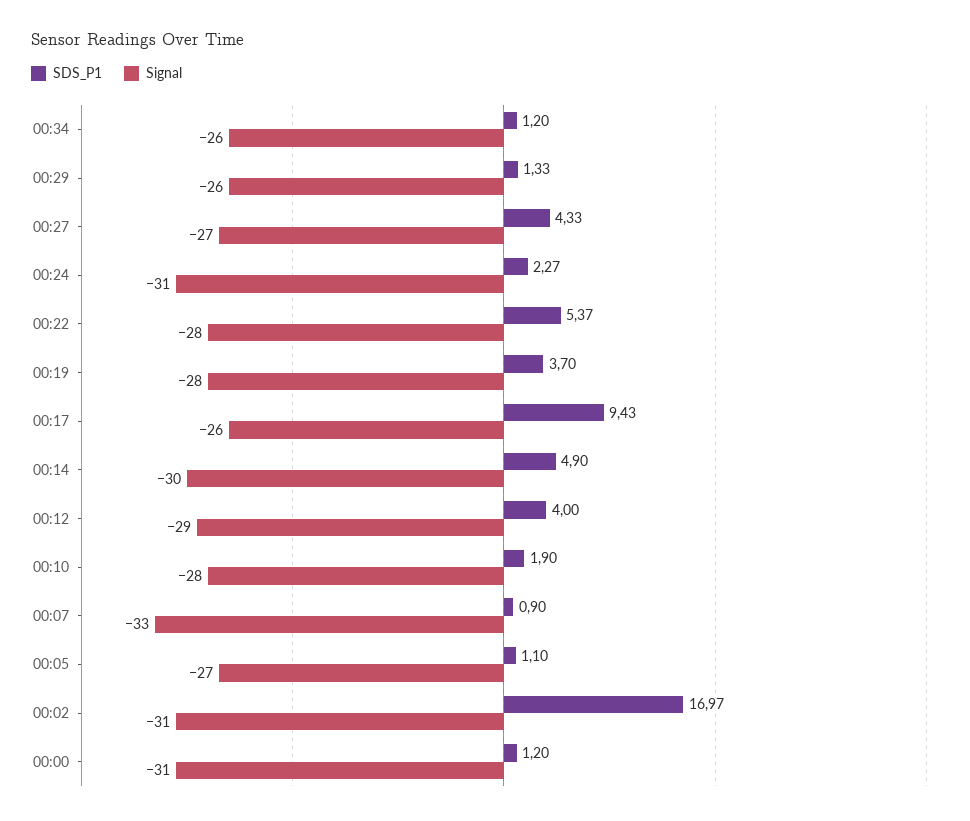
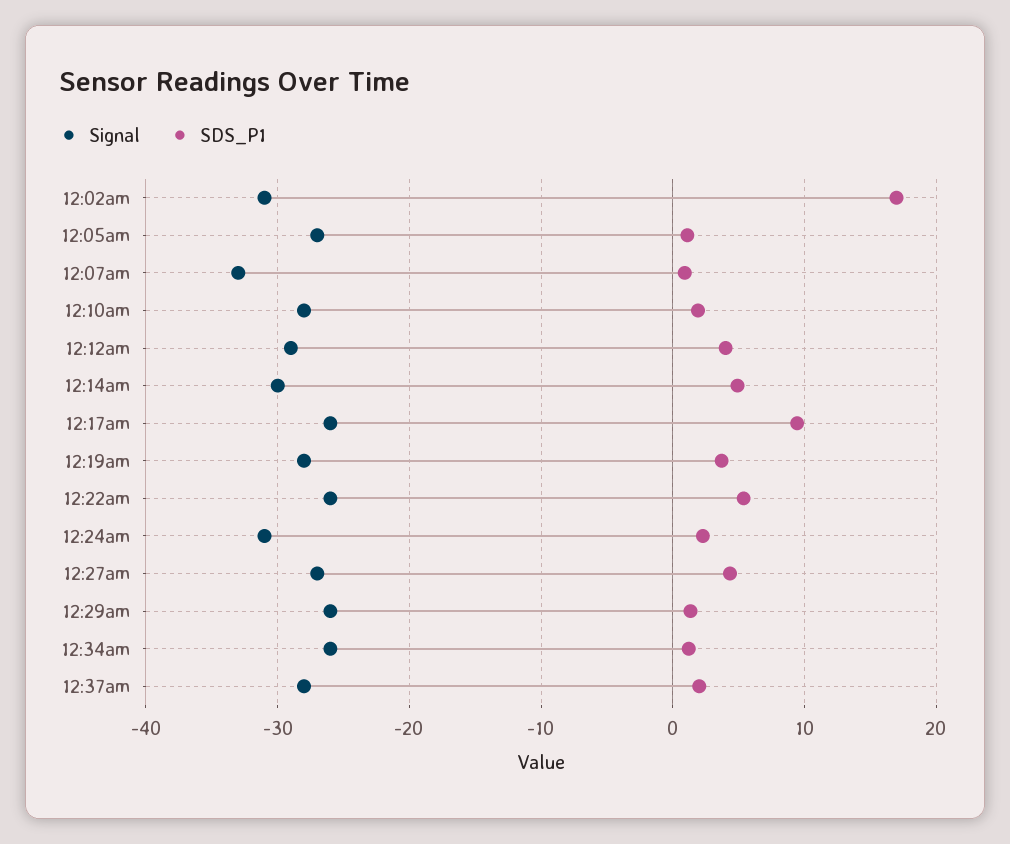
Signal, 00:22: -28 -> -26
SDS_P1, 00:00: 1.2 -> none
Signal, 00:00: -31 -> none
Signal, 12:37am: none -> -28
SDS_P1, 12:37am: none -> 2

